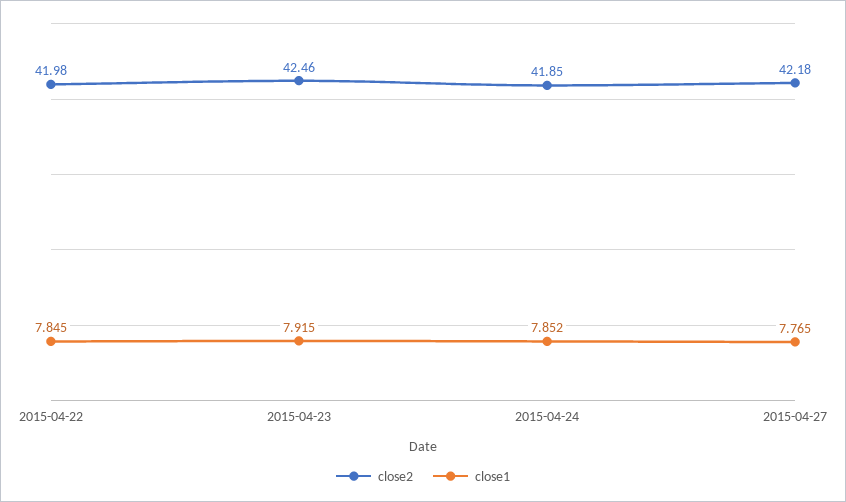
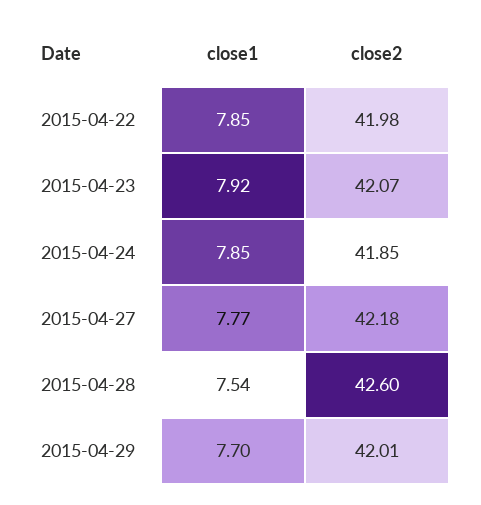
close2, 2015-04-23: 42.46 -> 42.07
close1, 2015-04-28: none -> 7.54
close2, 2015-04-28: none -> 42.6
close1, 2015-04-29: none -> 7.7
close2, 2015-04-29: none -> 42.01

